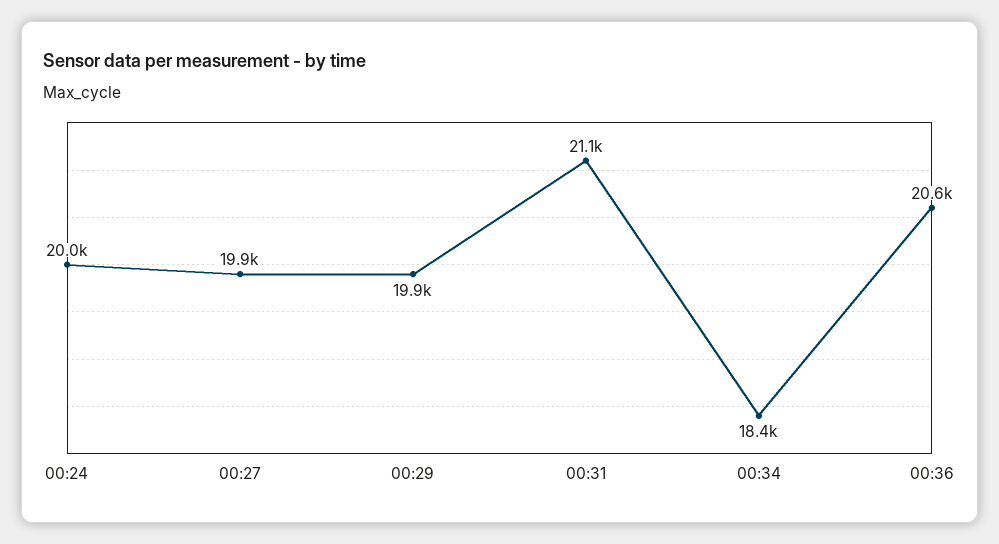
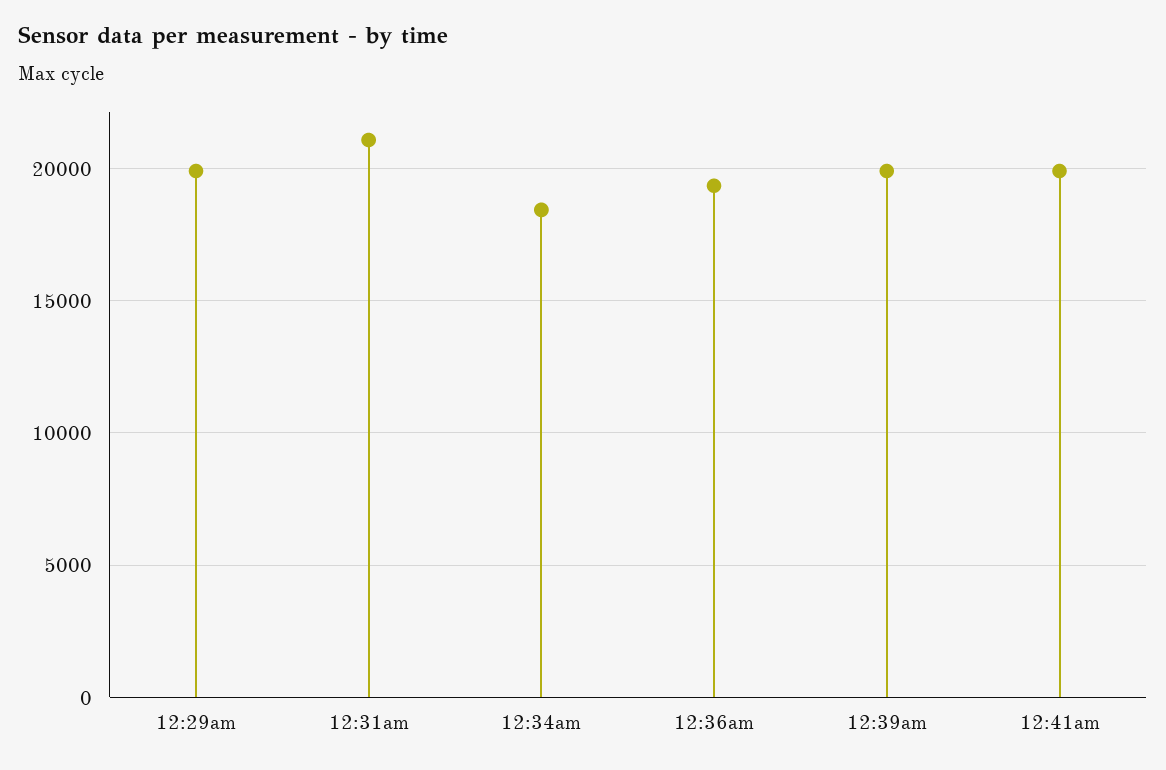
00:24: 20000 -> none
00:27: 19900 -> none
00:36: 20600 -> 19500
12:39am: none -> 20000
12:41am: none -> 20000

